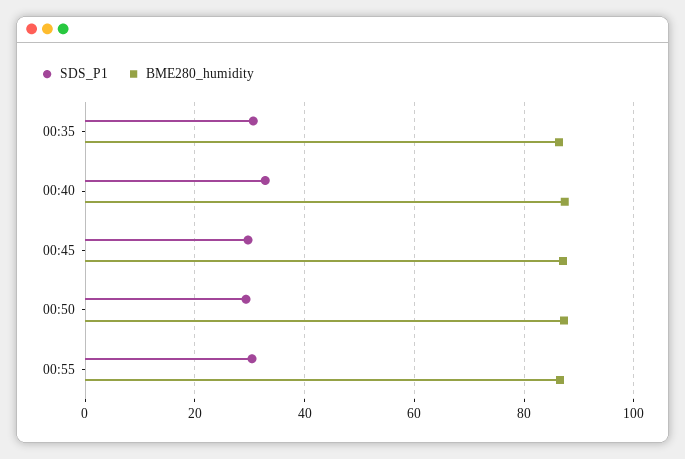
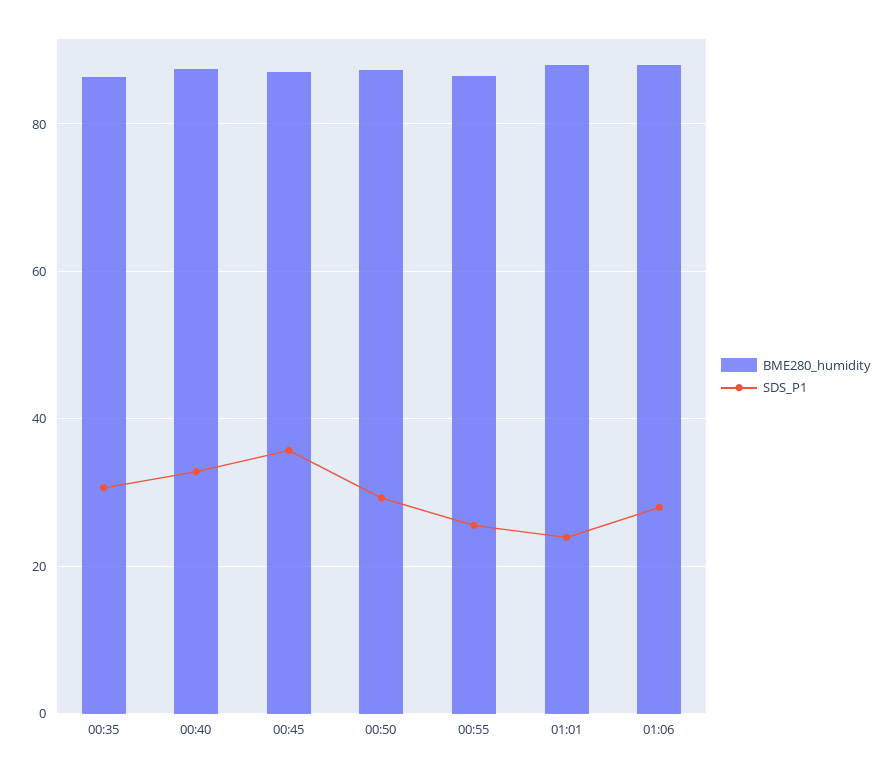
SDS_P1, 00:45: 30 -> 36
SDS_P1, 00:55: 30 -> 26
BME280_humidity, 01:01: none -> 88
SDS_P1, 01:01: none -> 24
BME280_humidity, 01:06: none -> 88
SDS_P1, 01:06: none -> 28

